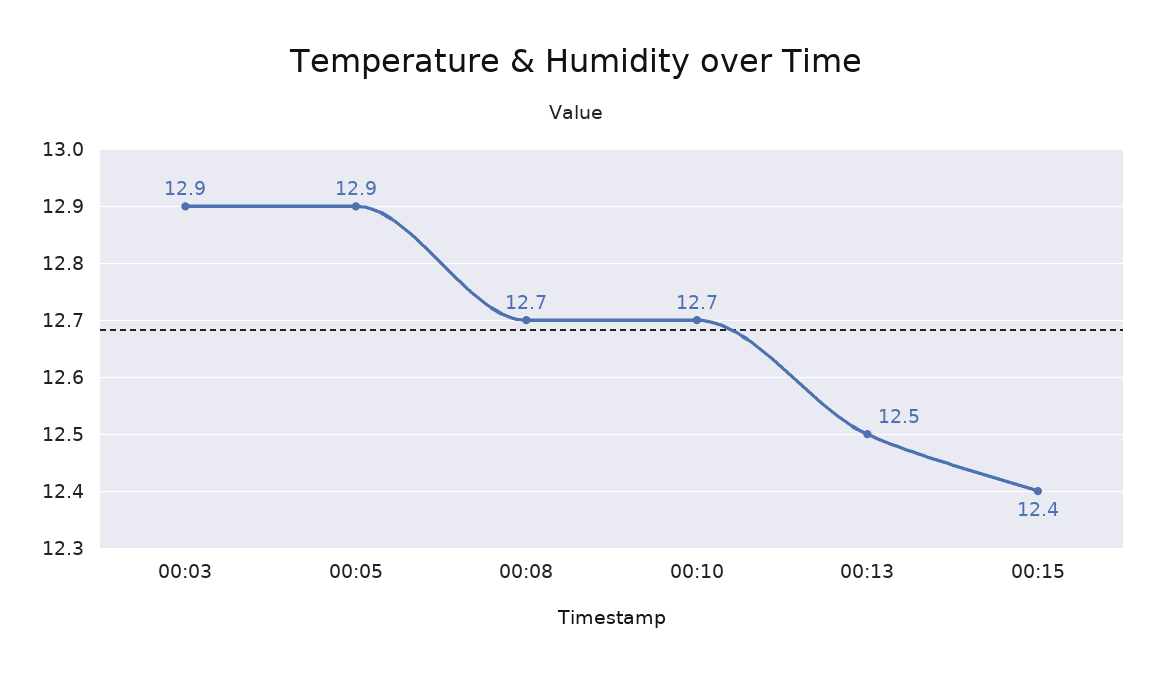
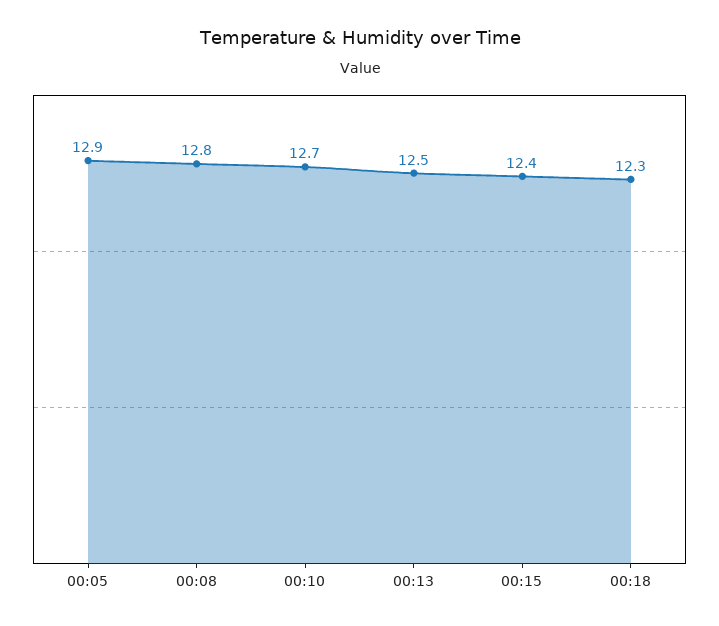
00:03: 12.9 -> none
00:08: 12.7 -> 12.8
00:18: none -> 12.3

